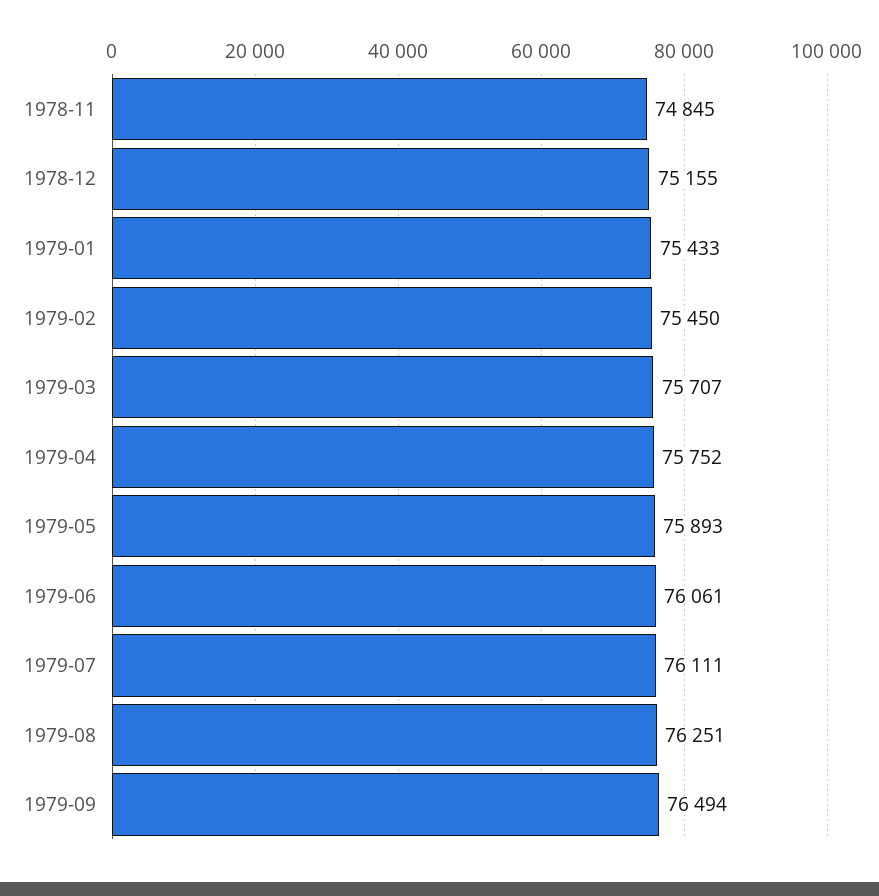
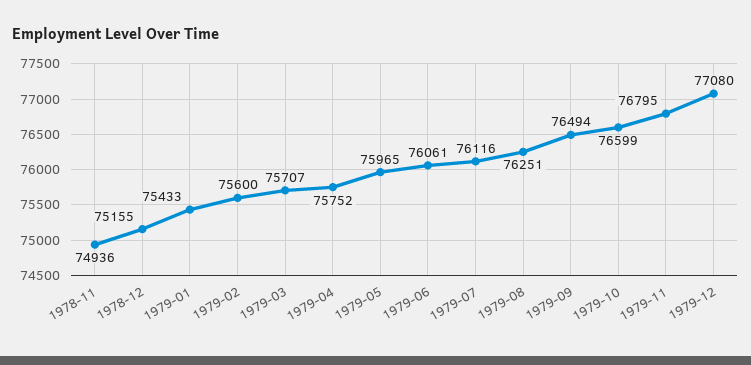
1978-11: 74845 -> 74936
1979-02: 75450 -> 75600
1979-05: 75893 -> 75965
1979-07: 76111 -> 76116
1979-10: none -> 76599
1979-11: none -> 76795
1979-12: none -> 77080

